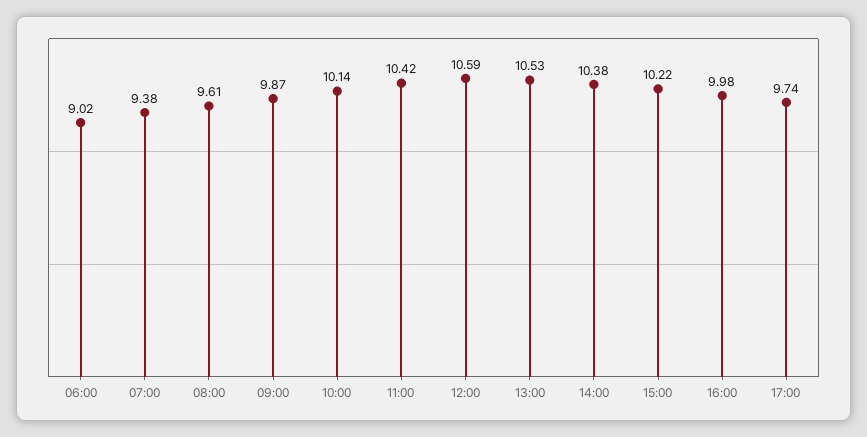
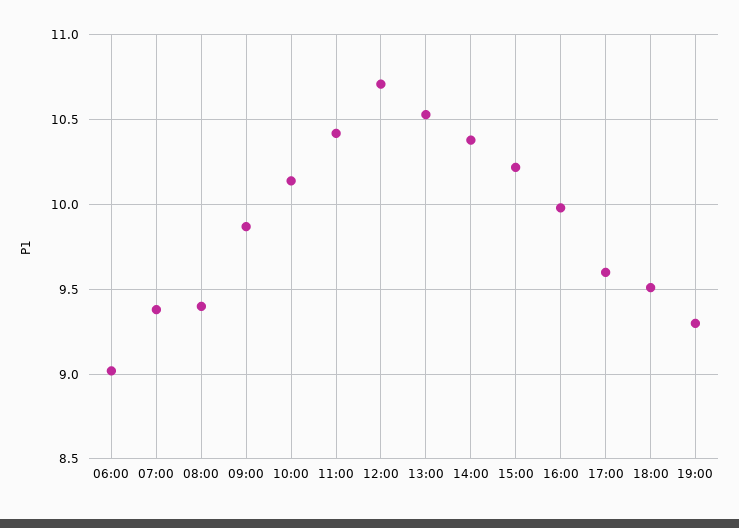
08:00: 9.61 -> 9.4
12:00: 10.59 -> 10.7
17:00: 9.74 -> 9.6
18:00: none -> 9.5
19:00: none -> 9.3

